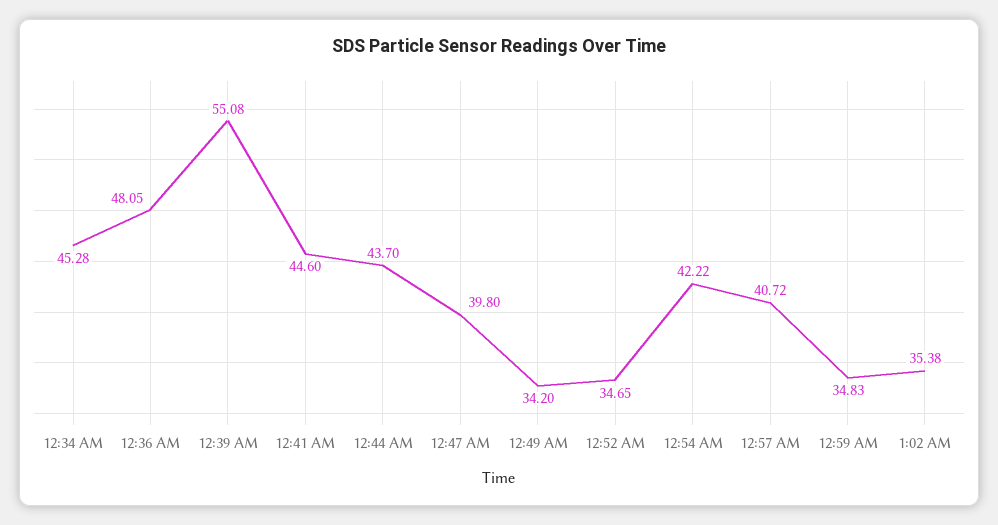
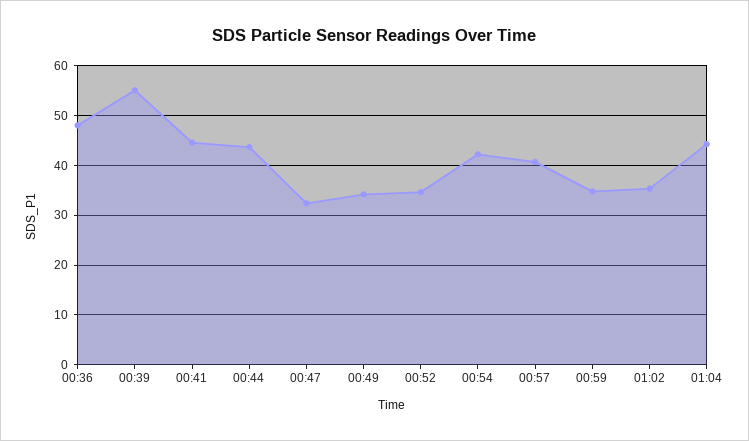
12:34 AM: 45.28 -> none
12:47 AM: 39.8 -> 32
01:04: none -> 44

